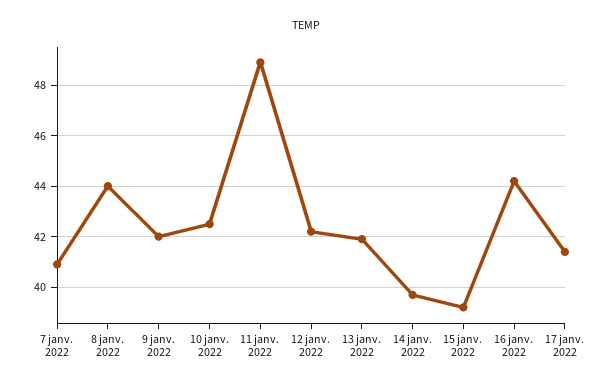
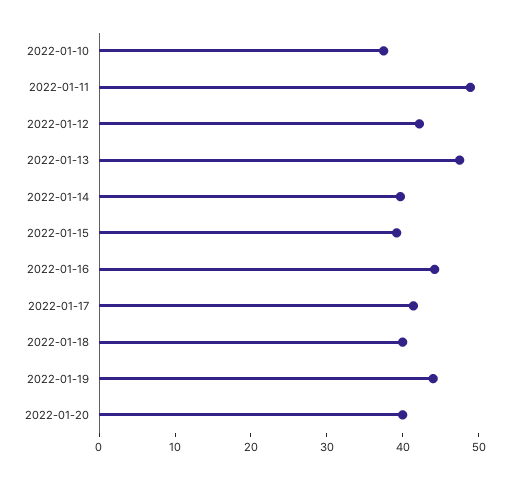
7 janv. 2022: 41 -> none
8 janv. 2022: 44 -> none
9 janv. 2022: 42 -> none
10 janv. 2022: 42.5 -> 38
13 janv. 2022: 42 -> 48
2022-01-18: none -> 40
2022-01-19: none -> 44
2022-01-20: none -> 40

